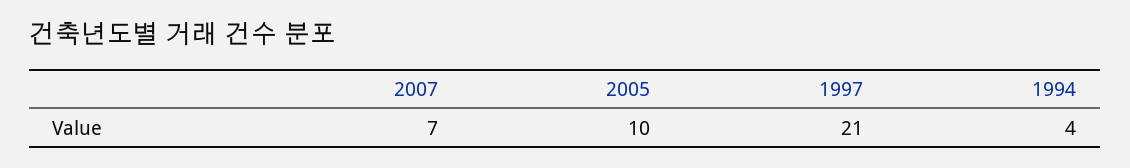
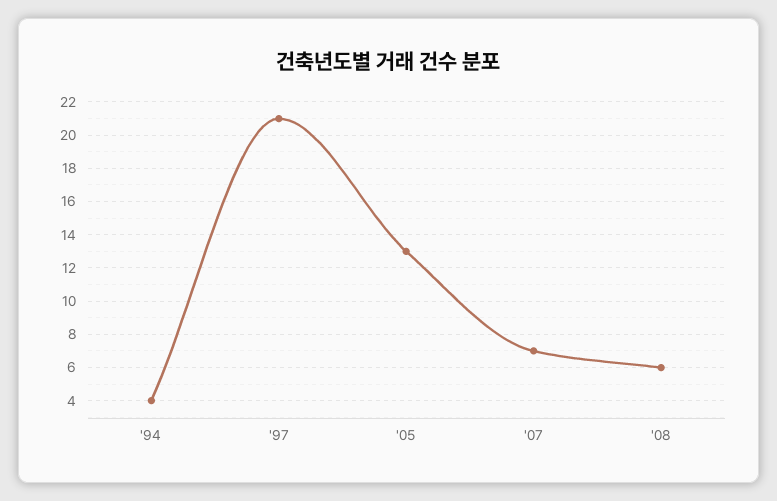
2005: 10 -> 13
'08: none -> 6

